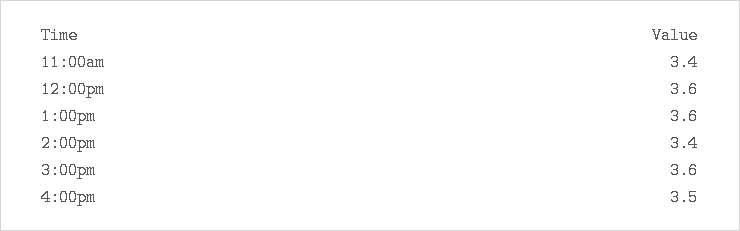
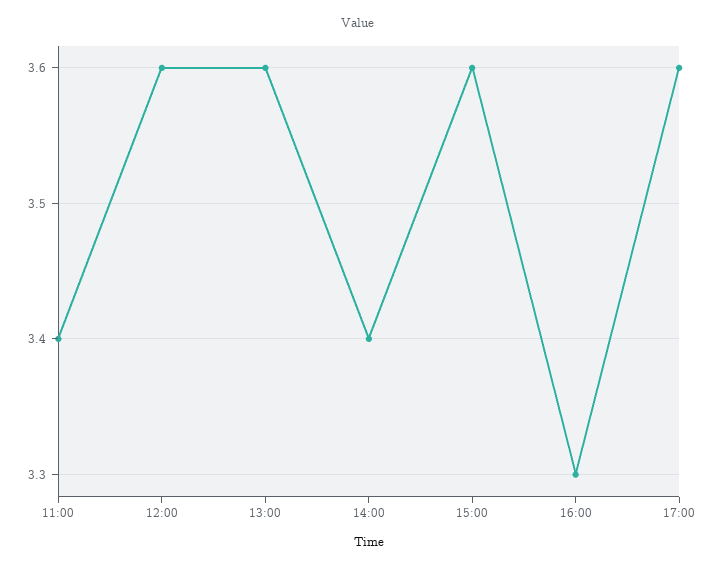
4:00pm: 3.5 -> 3.3
17:00: none -> 3.6

